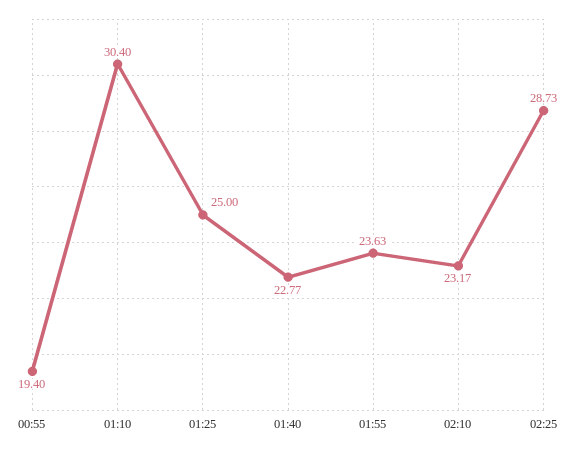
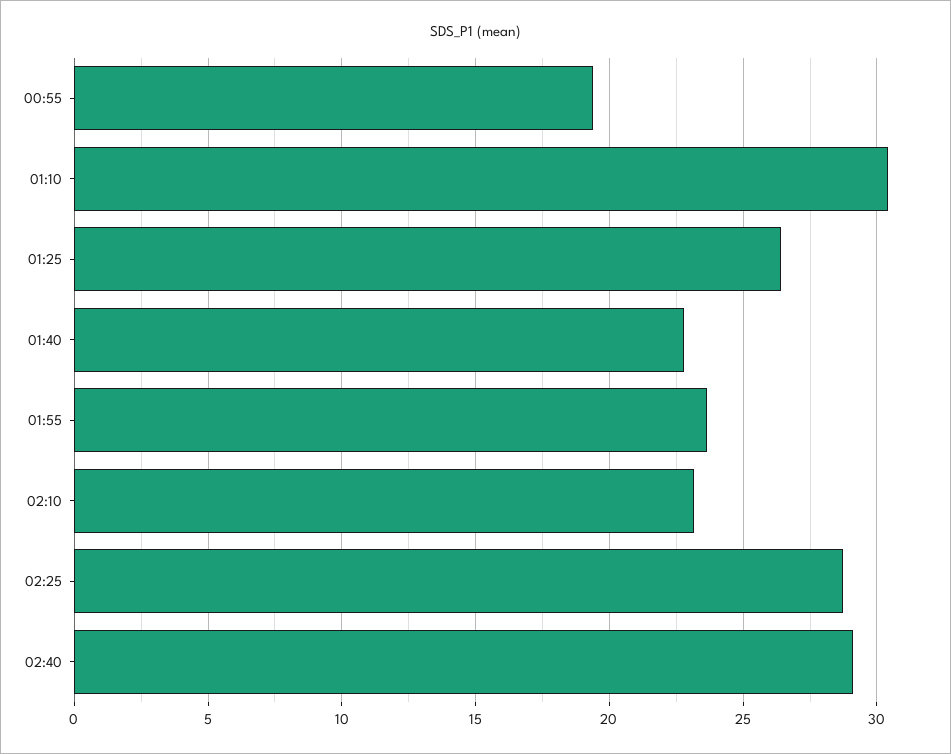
01:25: 25 -> 26.5
02:40: none -> 29

